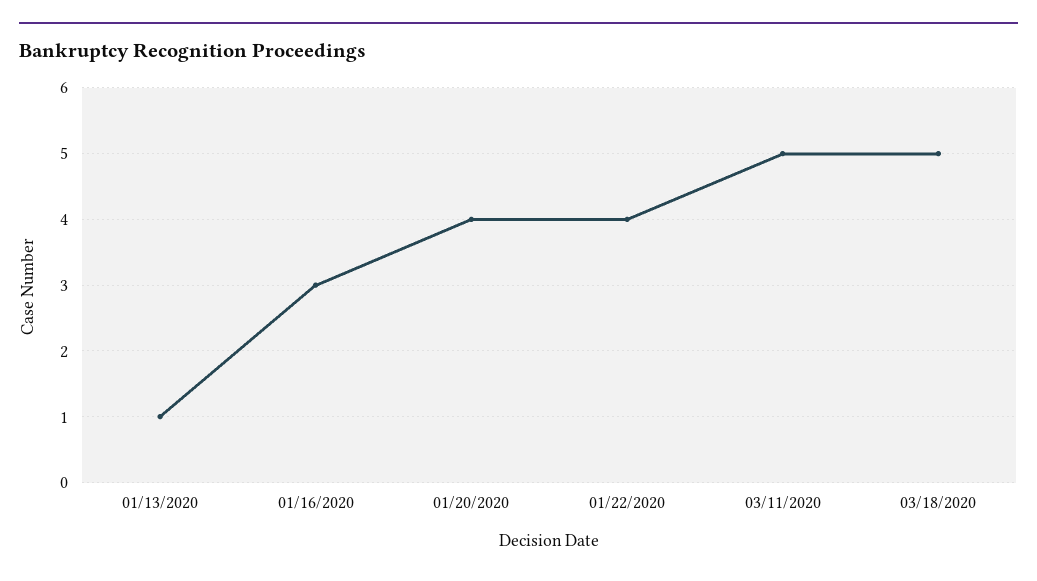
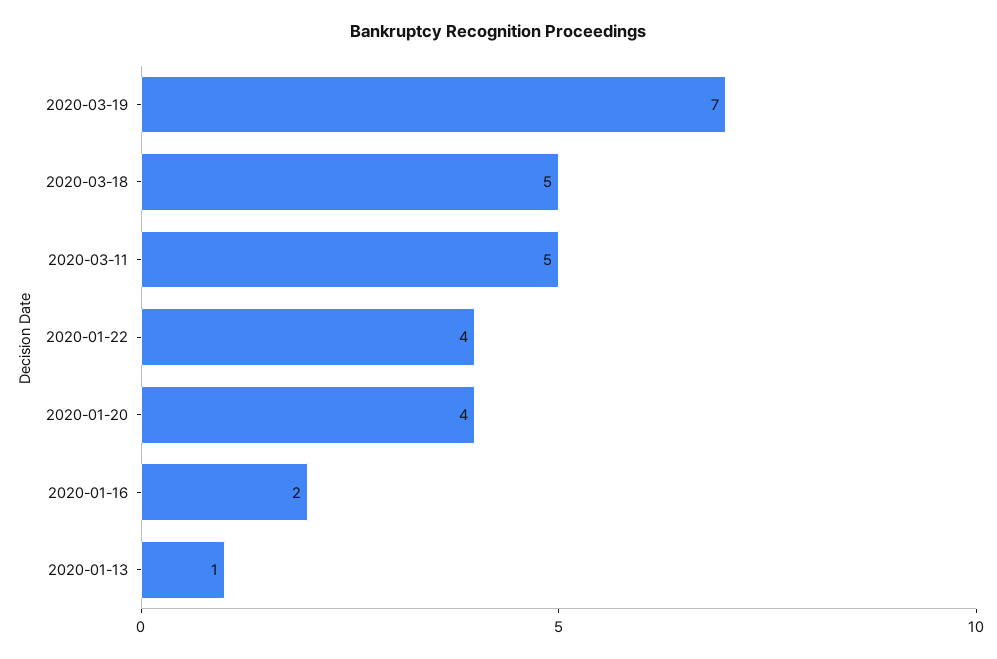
01/16/2020: 3 -> 2
2020-03-19: none -> 7

